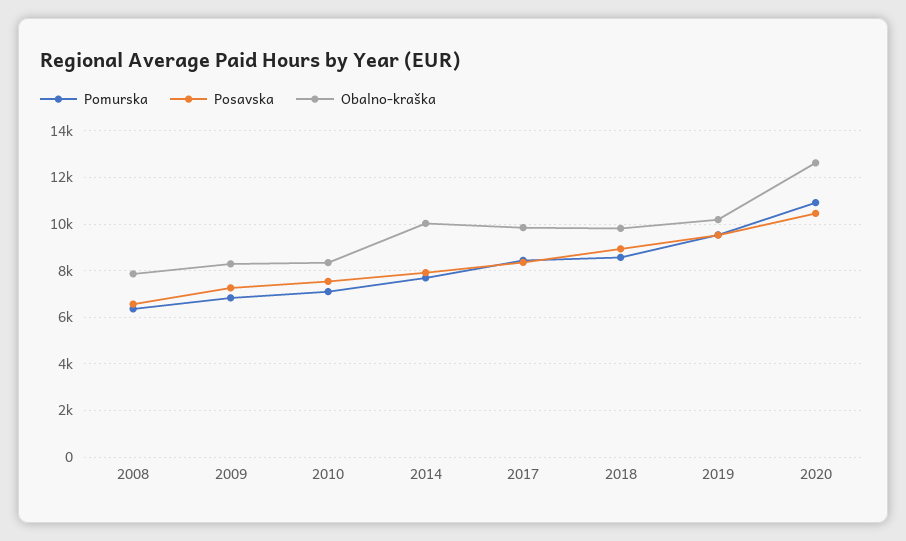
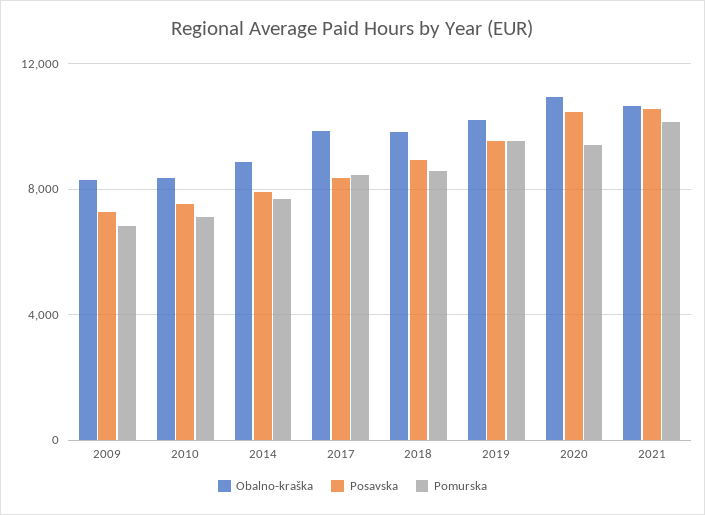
Pomurska, 2008: 6500 -> none
Posavska, 2008: 6500 -> none
Obalno-kraška, 2008: 8000 -> none
Obalno-kraška, 2014: 10000 -> 9000
Pomurska, 2020: 11000 -> 9500
Obalno-kraška, 2020: 12500 -> 11000
Obalno-kraška, 2021: none -> 10500
Posavska, 2021: none -> 10500
Pomurska, 2021: none -> 10000

